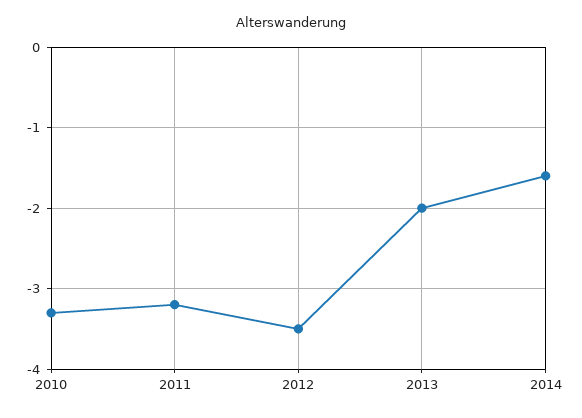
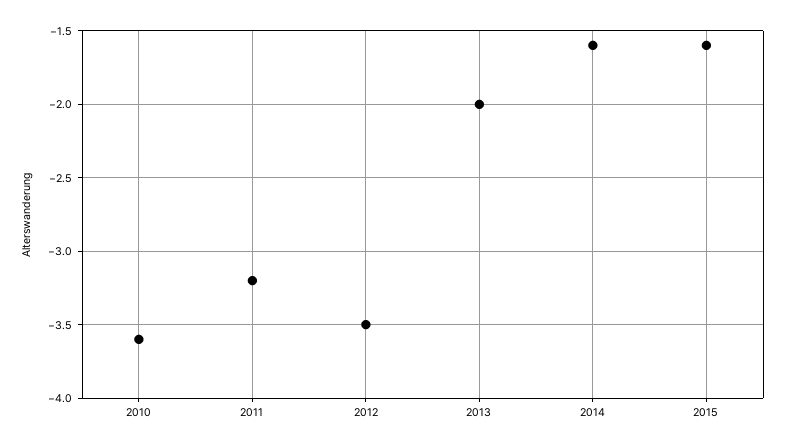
2010: -3.3 -> -3.6
2015: none -> -1.6

